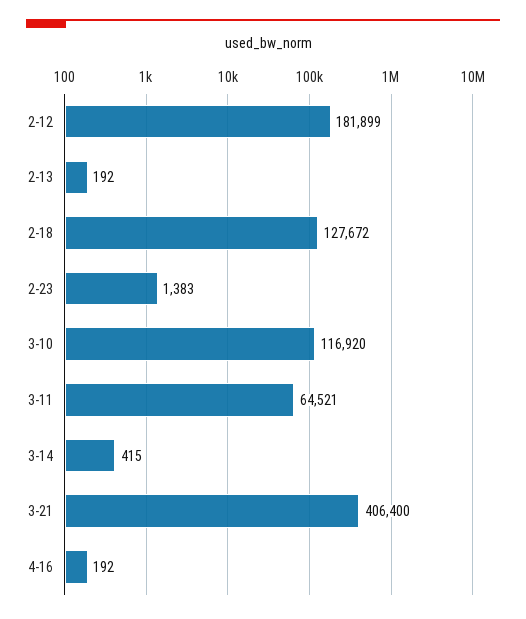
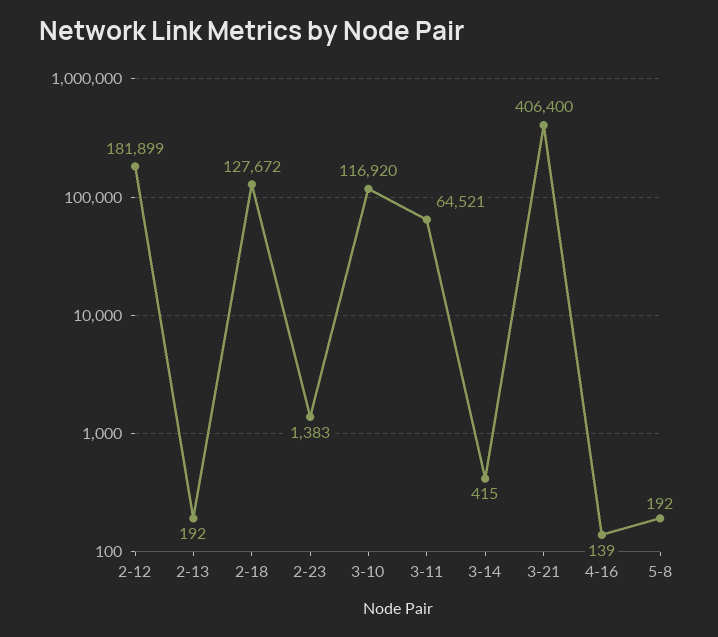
4-16: 192 -> 139
5-8: none -> 192

